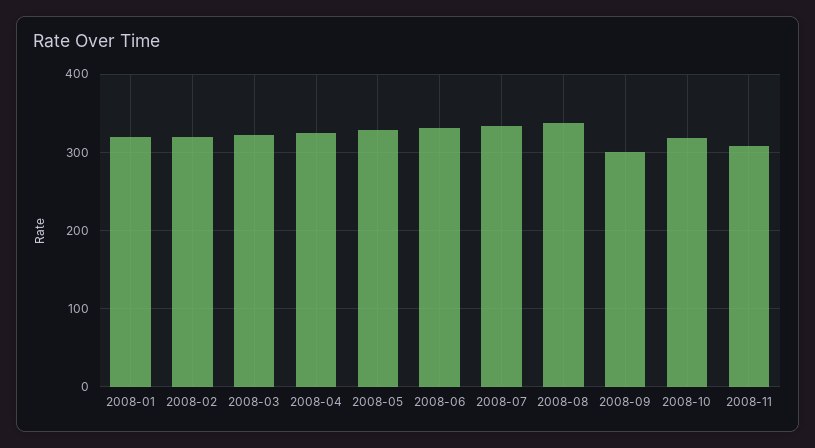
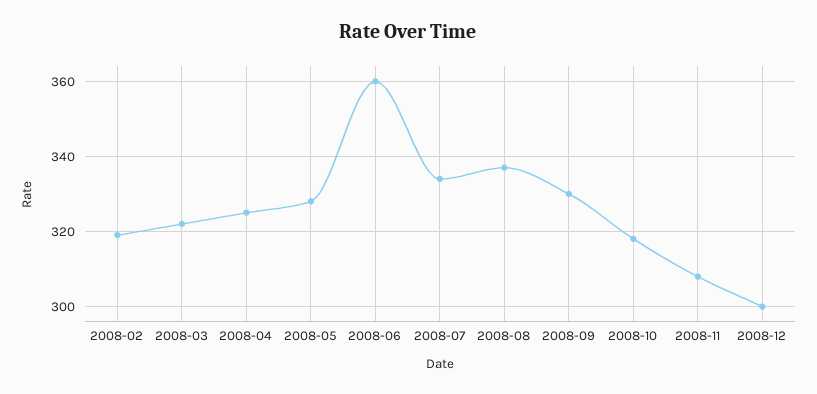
2008-01: 320 -> none
2008-06: 330 -> 360
2008-09: 300 -> 330
2008-12: none -> 300

